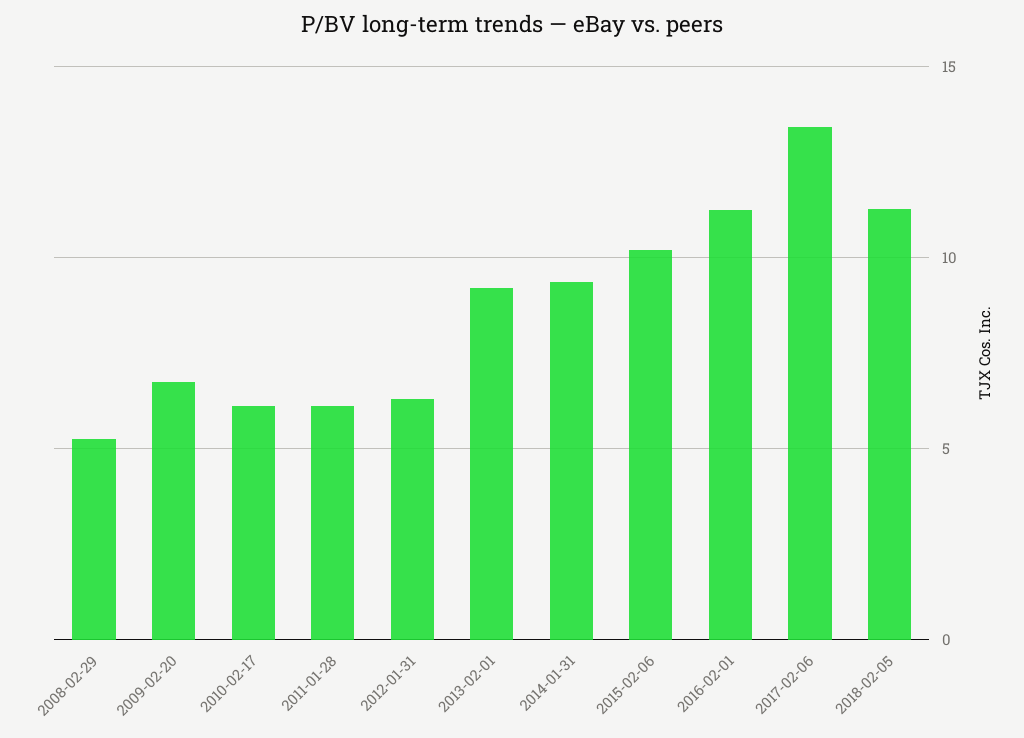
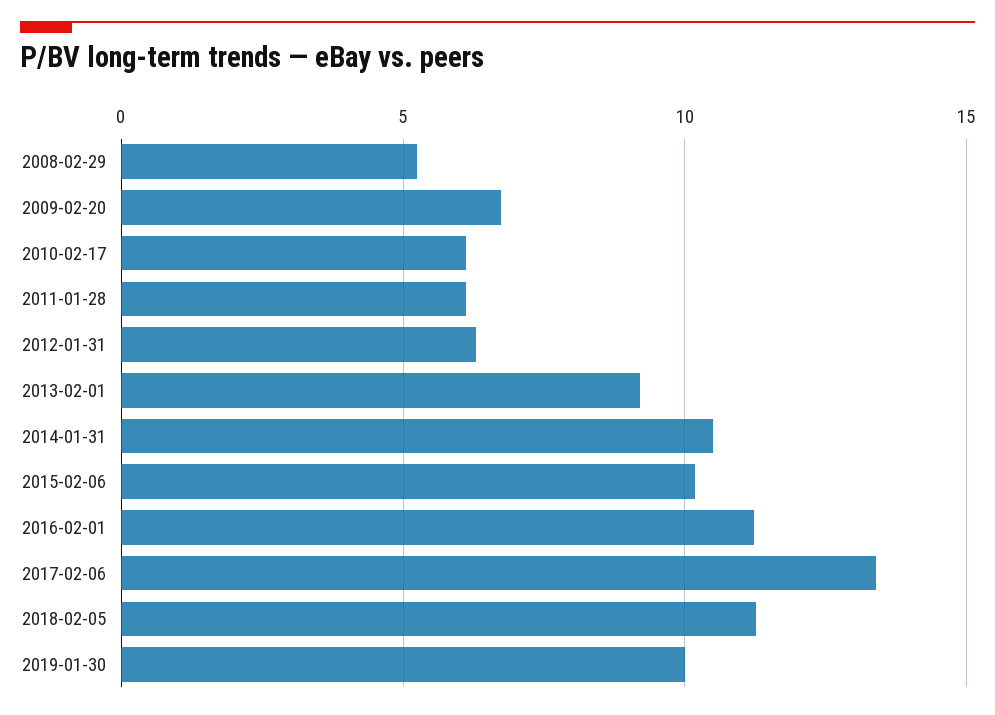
2014-01-31: 9.5 -> 10.5
2019-01-30: none -> 10

